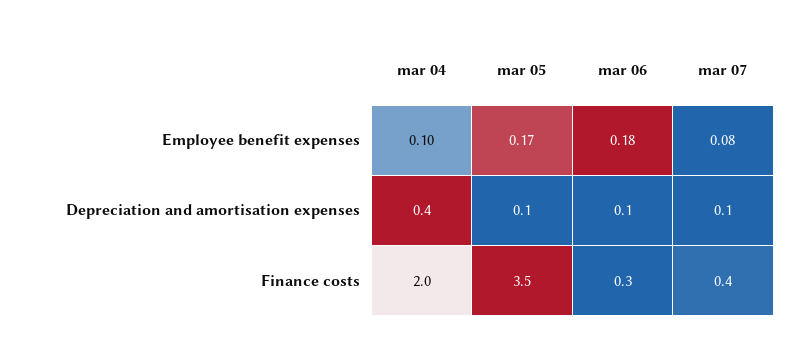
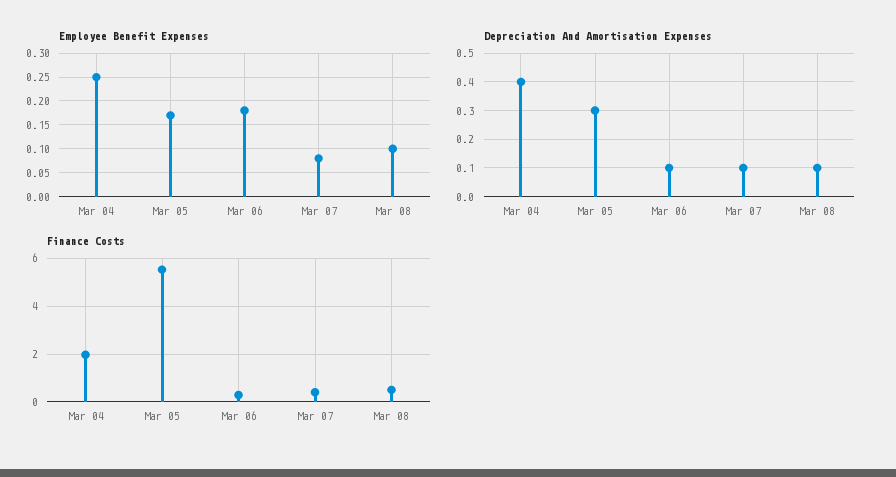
Employee benefit expenses, mar 04: 0.1 -> 0.25
Depreciation and amortisation expenses, mar 05: 0.1 -> 0.3
Finance costs, mar 05: 3.5 -> 5.5
Employee benefit expenses, Mar 08: none -> 0.1
Depreciation and amortisation expenses, Mar 08: none -> 0.1
Finance costs, Mar 08: none -> 0.5

